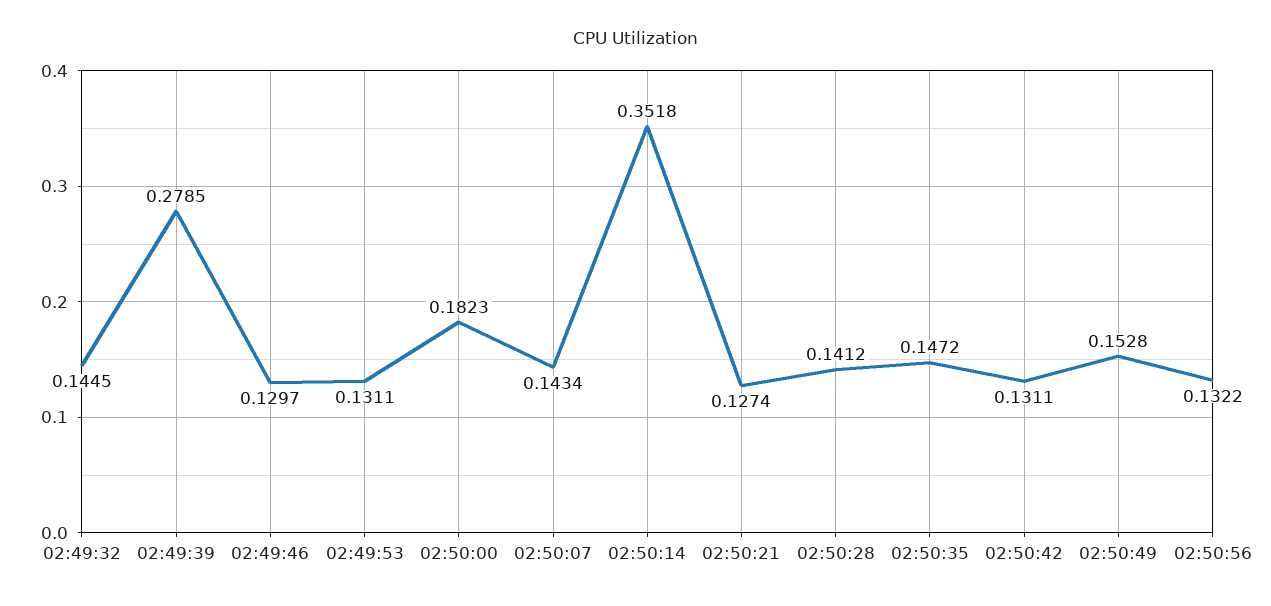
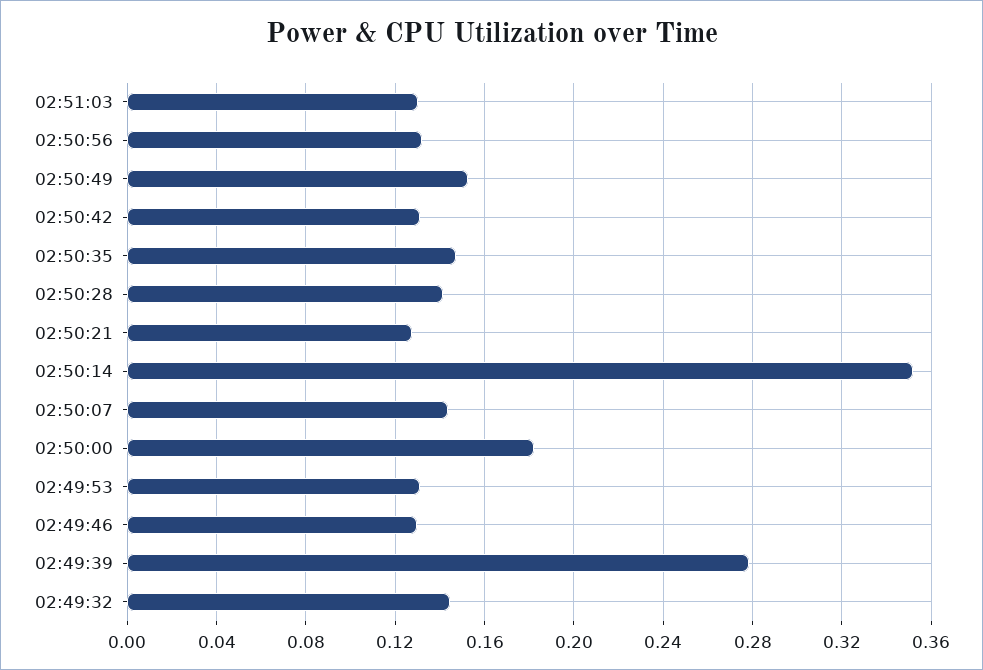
02:51:03: none -> 0.13

